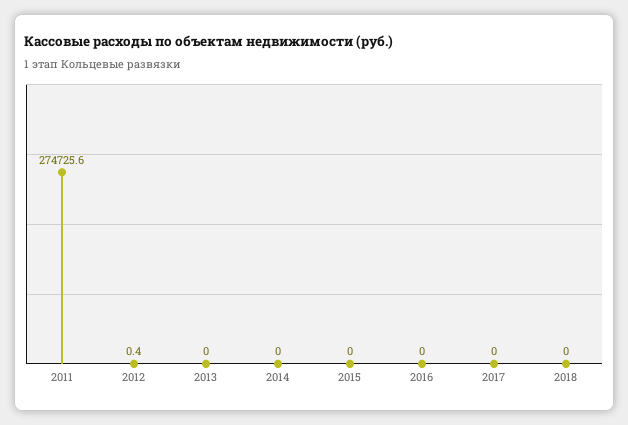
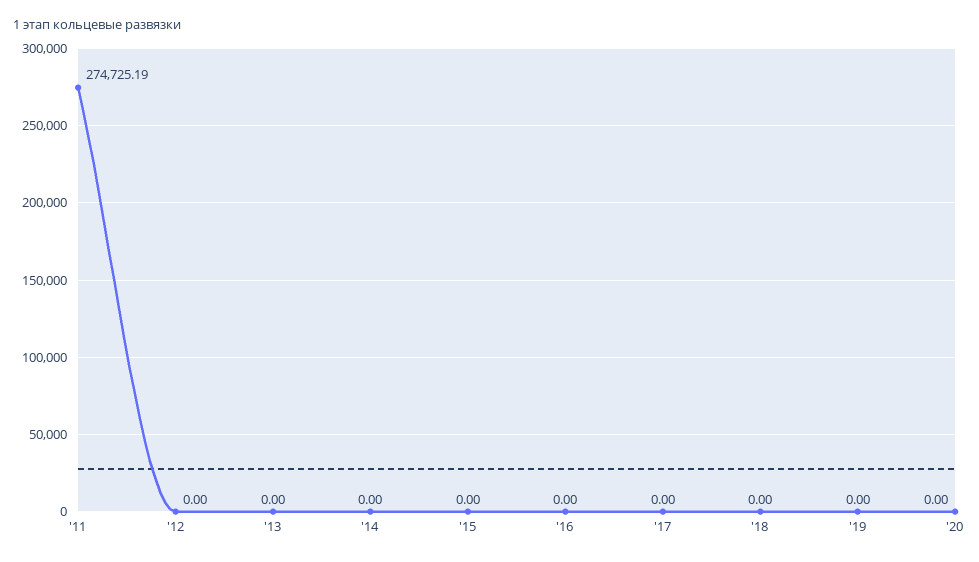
2011: 274725.6 -> 274725.19
2012: 0.4 -> 0
'19: none -> 0
'20: none -> 0

